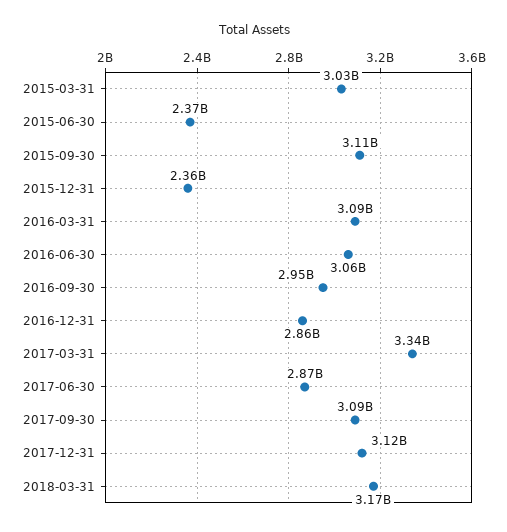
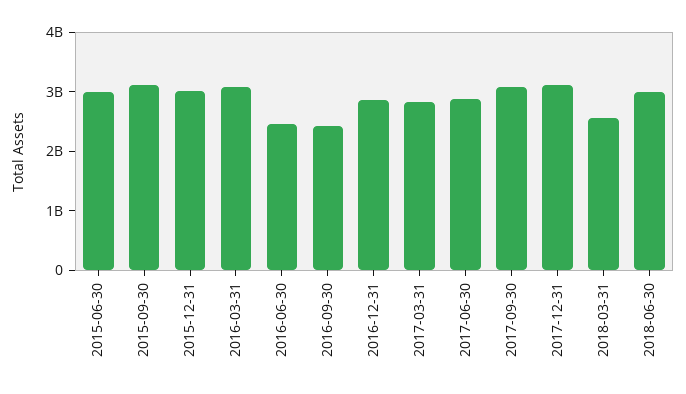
2015-03-31: 3030000000 -> none
2015-06-30: 2370000000 -> 3000000000
2015-12-31: 2360000000 -> 3000000000
2016-06-30: 3060000000 -> 2400000000
2016-09-30: 2950000000 -> 2400000000
2017-03-31: 3340000000 -> 2800000000
2018-03-31: 3170000000 -> 2600000000
2018-06-30: none -> 3000000000

